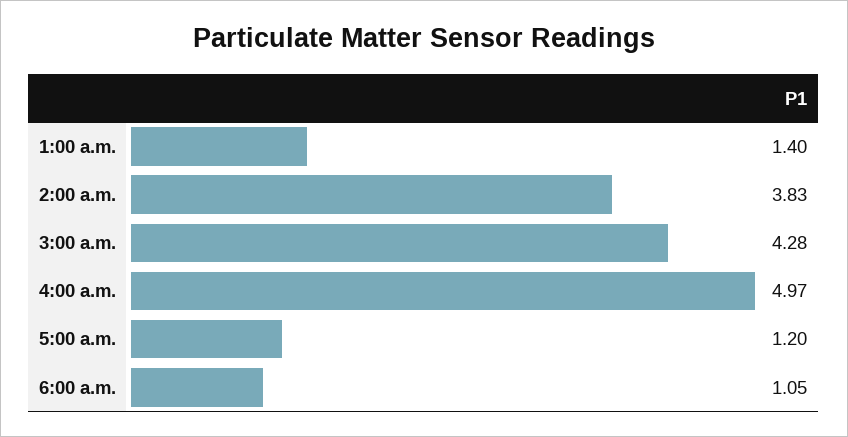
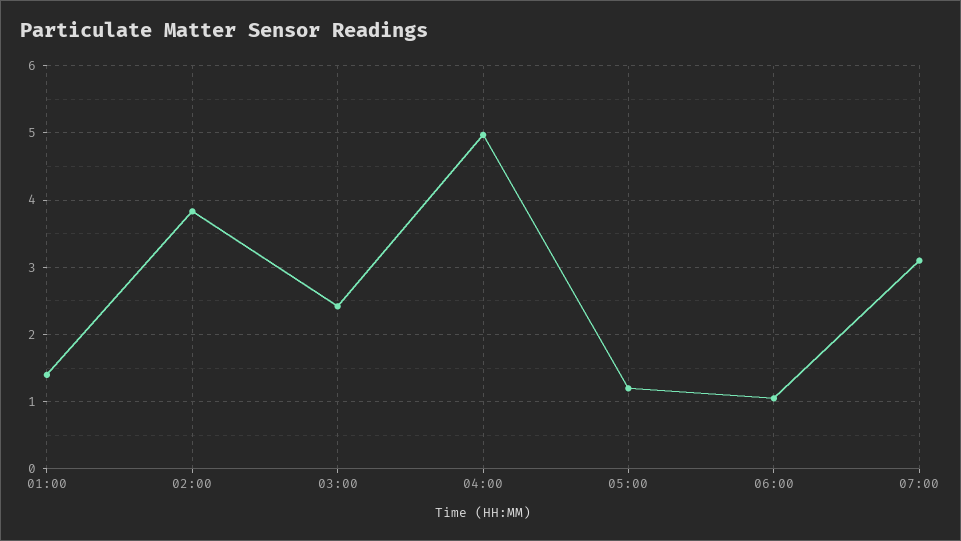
3:00 a.m.: 4.28 -> 2.4
07:00: none -> 3.1

